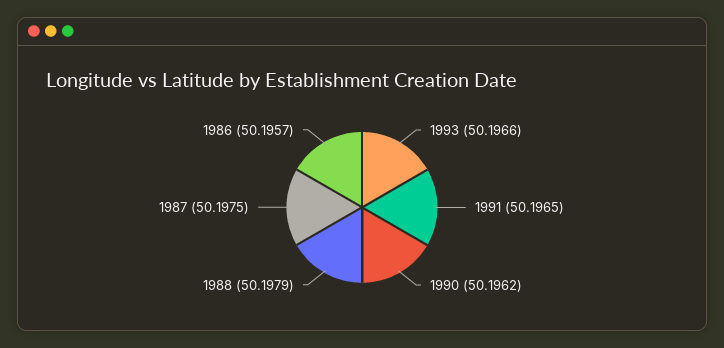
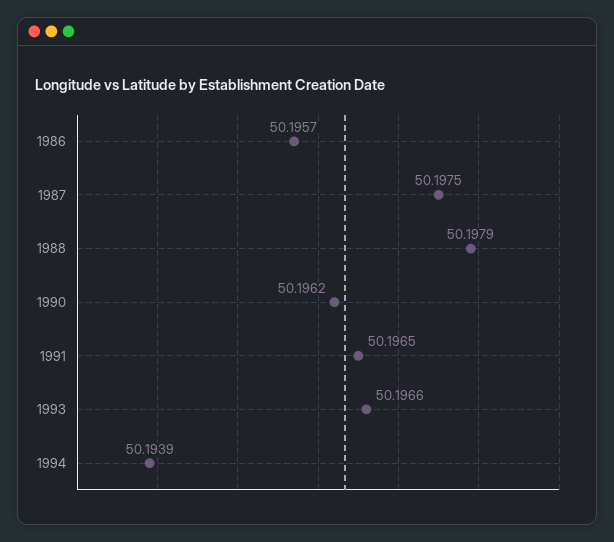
1994: none -> 50.1939

